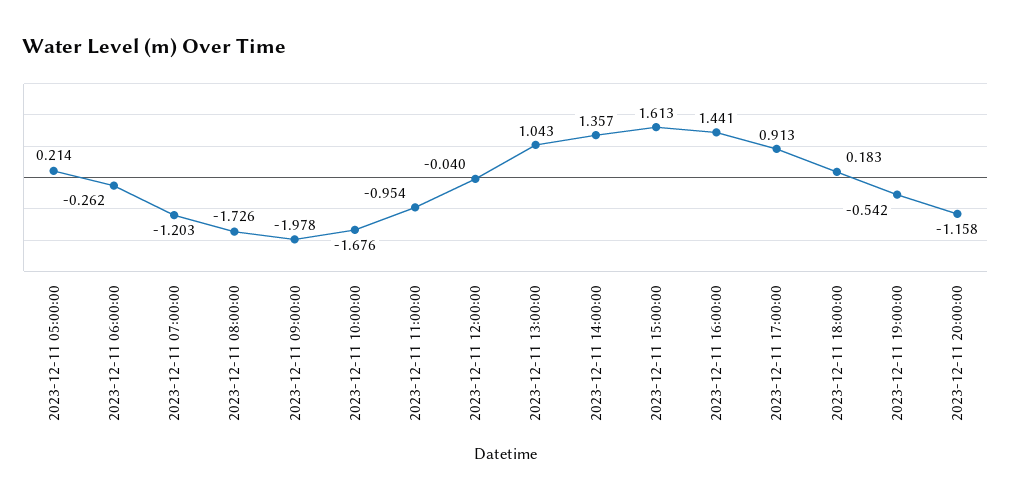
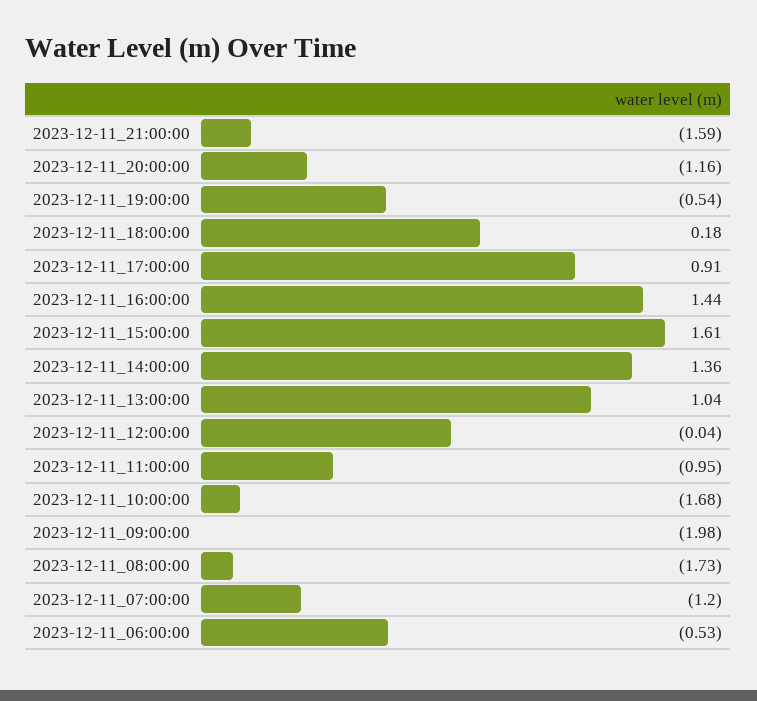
2023-12-11 05:00:00: 0.214 -> none
2023-12-11 06:00:00: -0.262 -> -0.53
2023-12-11_21:00:00: none -> -1.59

